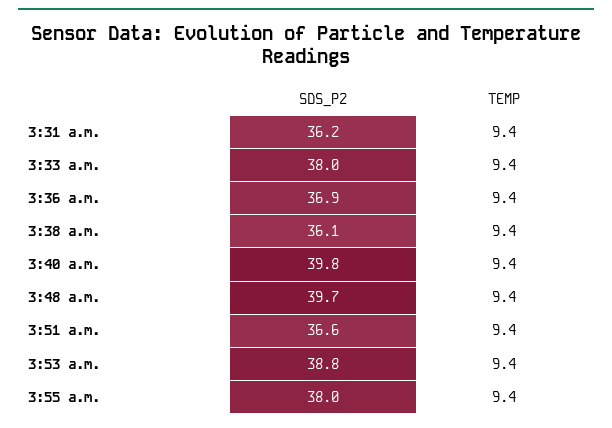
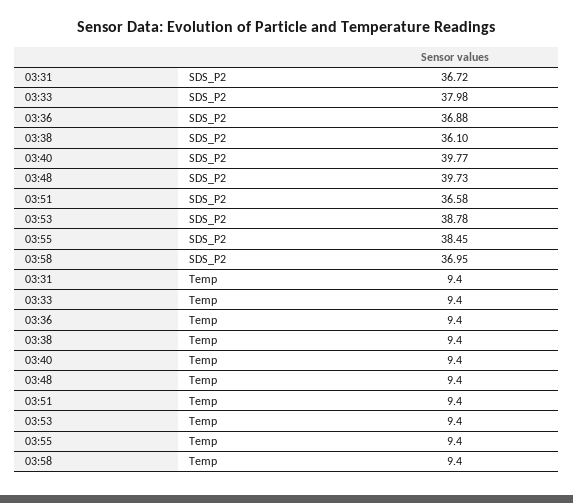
SDS_P2, 3:31 a.m.: 36.2 -> 36.72
SDS_P2, 3:55 a.m.: 38 -> 38.45
SDS_P2, 03:58: none -> 36.95
TEMP, 03:58: none -> 9.4

